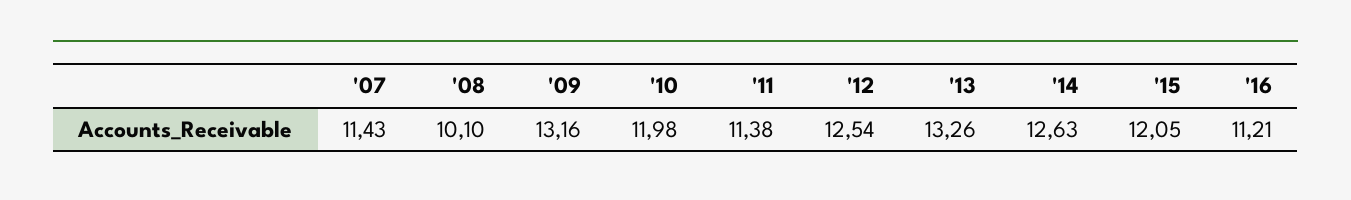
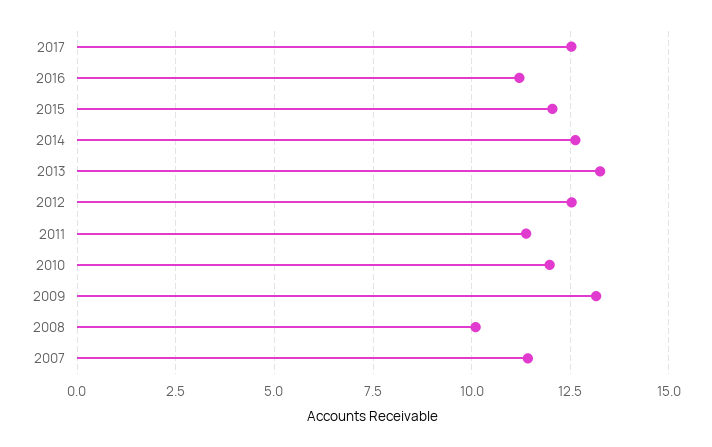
2017: none -> 12.5

